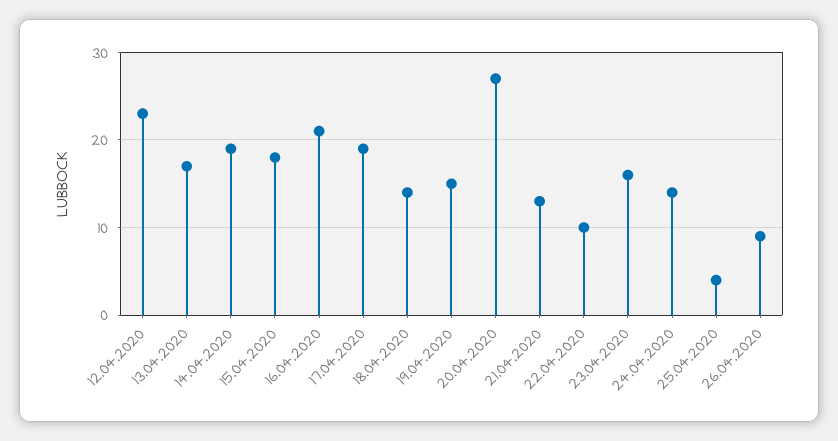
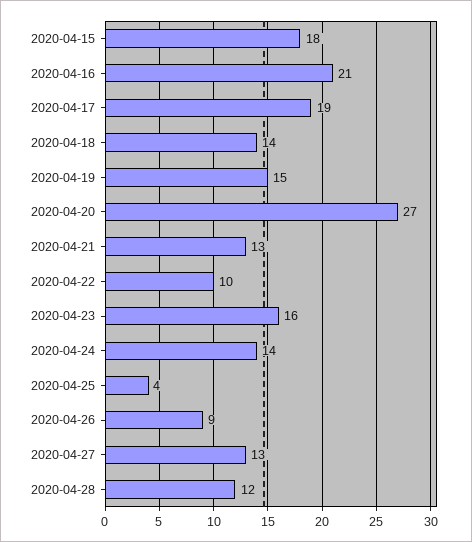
12.04.2020: 23 -> none
13.04.2020: 17 -> none
14.04.2020: 19 -> none
2020-04-27: none -> 13
2020-04-28: none -> 12

